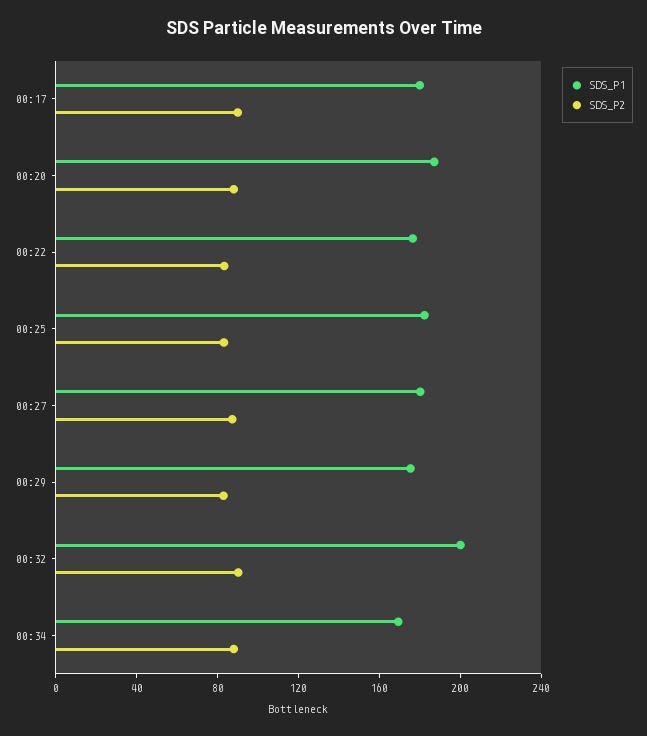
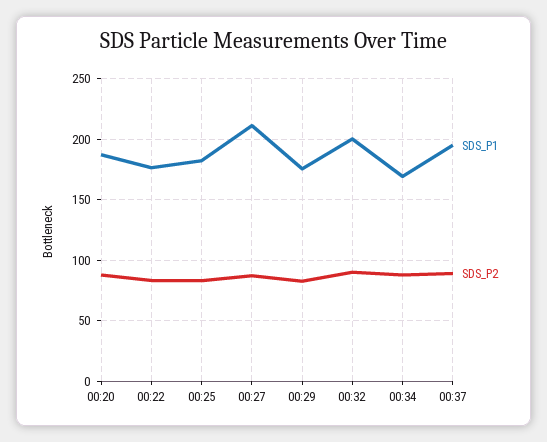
SDS_P1, 00:17: 180 -> none
SDS_P2, 00:17: 90 -> none
SDS_P1, 00:27: 180 -> 210
SDS_P1, 00:37: none -> 195
SDS_P2, 00:37: none -> 90

